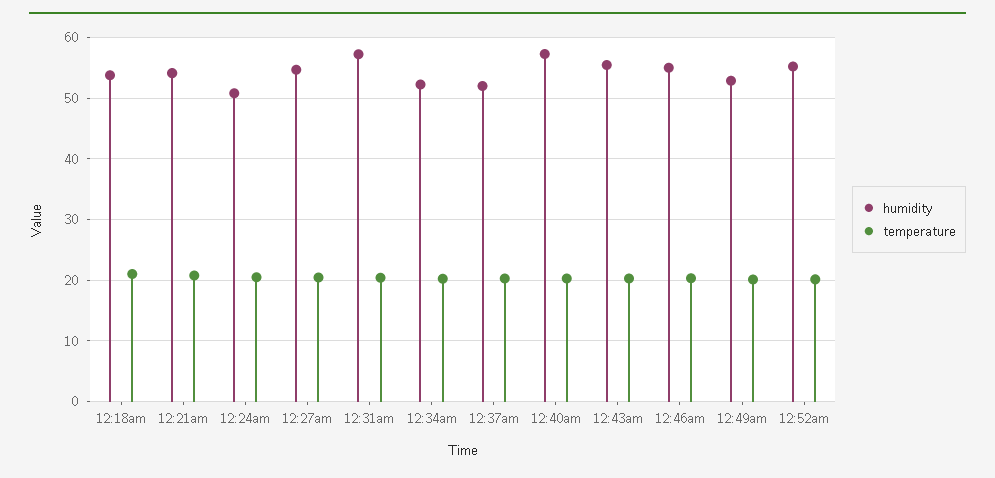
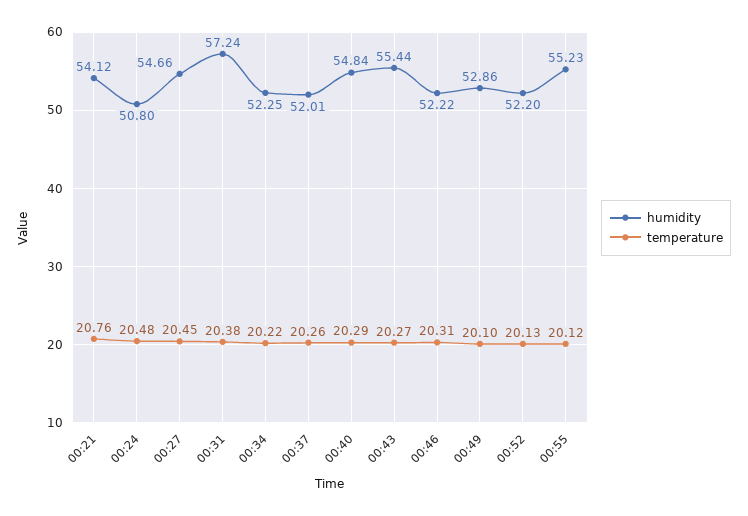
humidity, 12:18am: 54 -> none
temperature, 12:18am: 21 -> none
humidity, 12:40am: 57 -> 54.84
humidity, 12:46am: 55 -> 52.22
humidity, 12:52am: 55 -> 52.2
humidity, 00:55: none -> 55.23
temperature, 00:55: none -> 20.12

